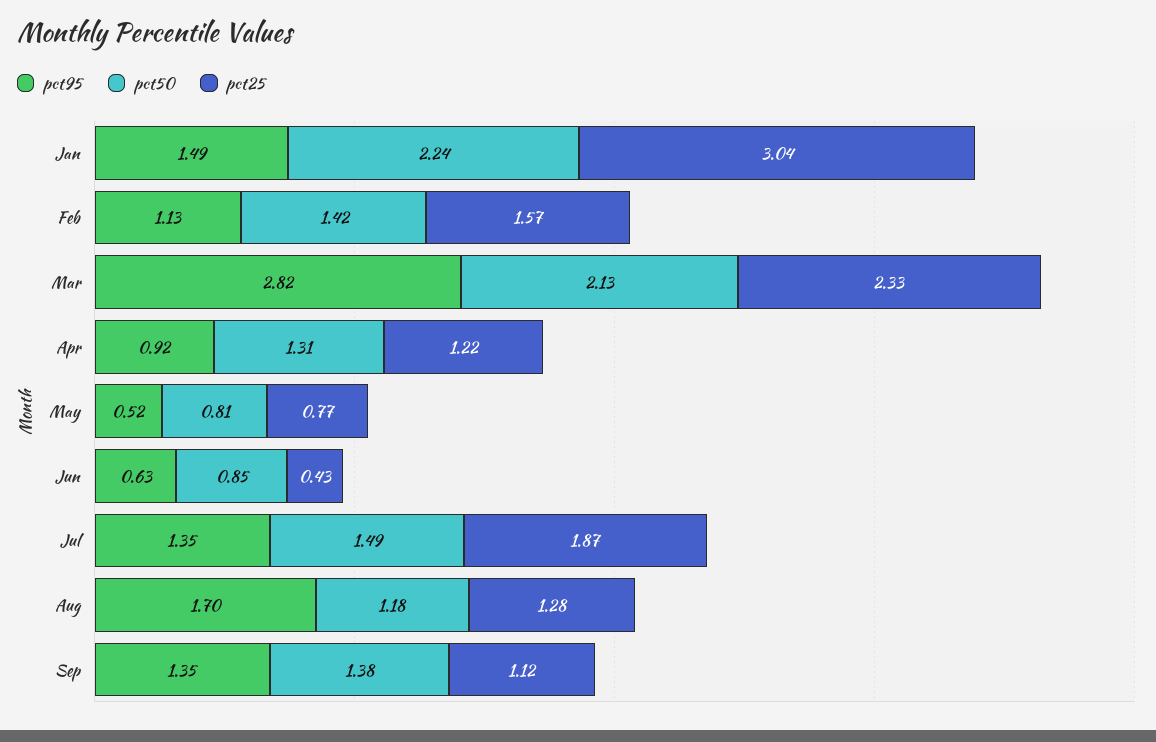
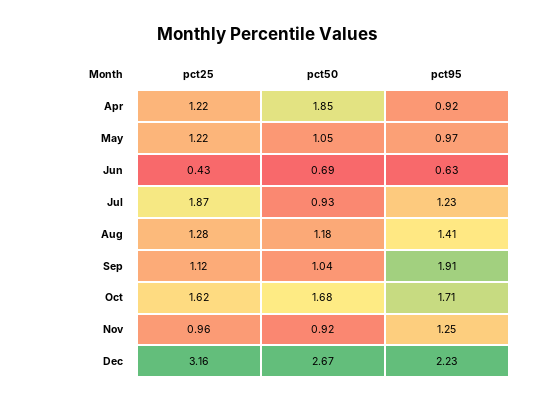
pct95, Jan: 1.49 -> none
pct50, Jan: 2.24 -> none
pct25, Jan: 3.04 -> none
pct95, Feb: 1.13 -> none
pct50, Feb: 1.42 -> none
pct25, Feb: 1.57 -> none
pct95, Mar: 2.82 -> none
pct50, Mar: 2.13 -> none
pct25, Mar: 2.33 -> none
pct50, Apr: 1.31 -> 1.85
pct95, May: 0.52 -> 0.97
pct50, May: 0.81 -> 1.05
pct25, May: 0.77 -> 1.22
pct50, Jun: 0.85 -> 0.69
pct95, Jul: 1.35 -> 1.23
pct50, Jul: 1.49 -> 0.93
pct95, Aug: 1.7 -> 1.41
pct95, Sep: 1.35 -> 1.91
pct50, Sep: 1.38 -> 1.04
pct25, Oct: none -> 1.62
pct50, Oct: none -> 1.68
pct95, Oct: none -> 1.71
pct25, Nov: none -> 0.96
pct50, Nov: none -> 0.92
pct95, Nov: none -> 1.25
pct25, Dec: none -> 3.16
pct50, Dec: none -> 2.67
pct95, Dec: none -> 2.23

